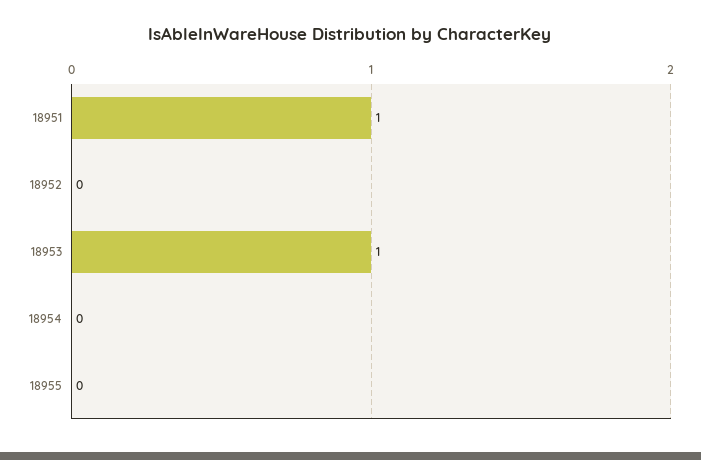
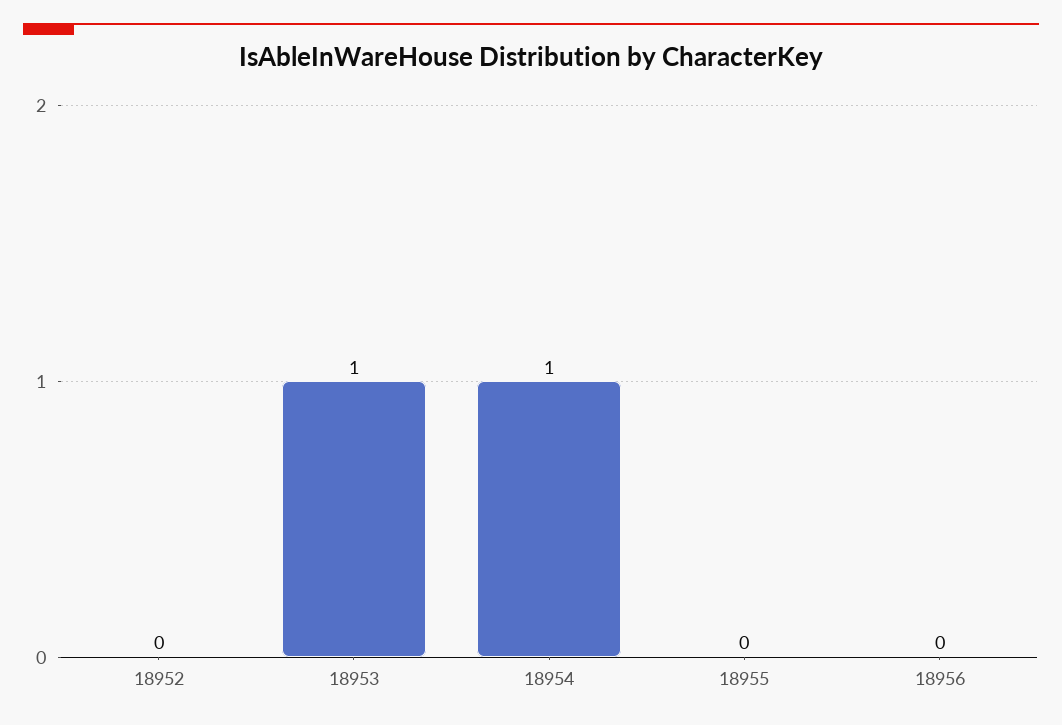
18951: 1 -> none
18954: 0 -> 1
18956: none -> 0

